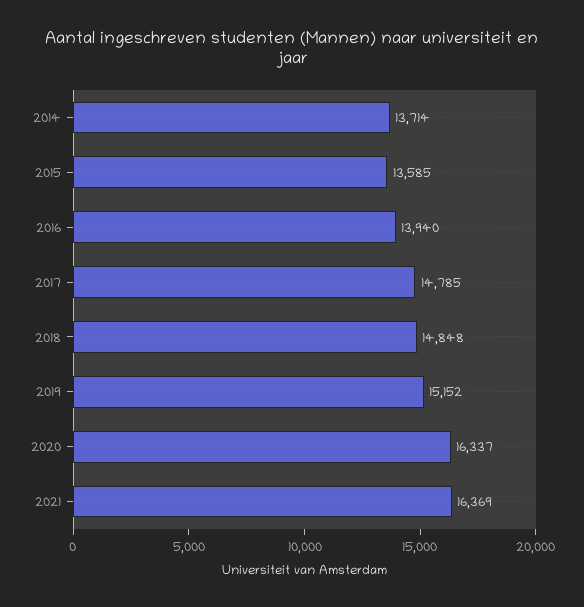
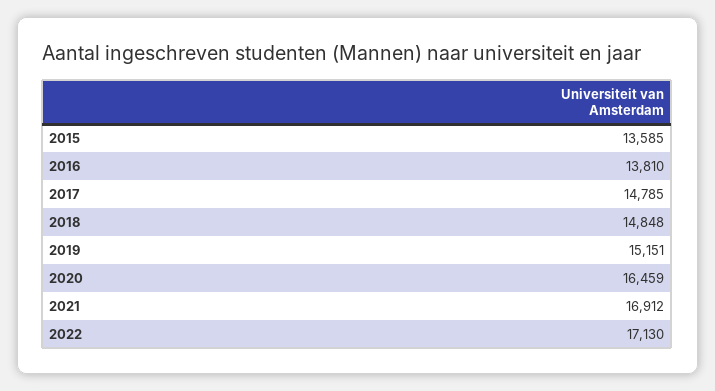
2014: 13714 -> none
2016: 13940 -> 13810
2019: 15152 -> 15151
2020: 16337 -> 16459
2021: 16369 -> 16912
2022: none -> 17130

